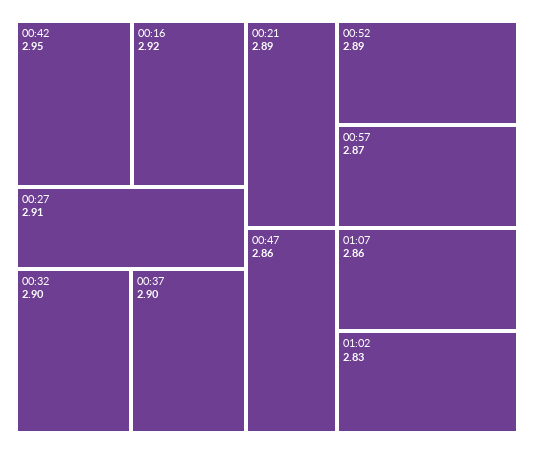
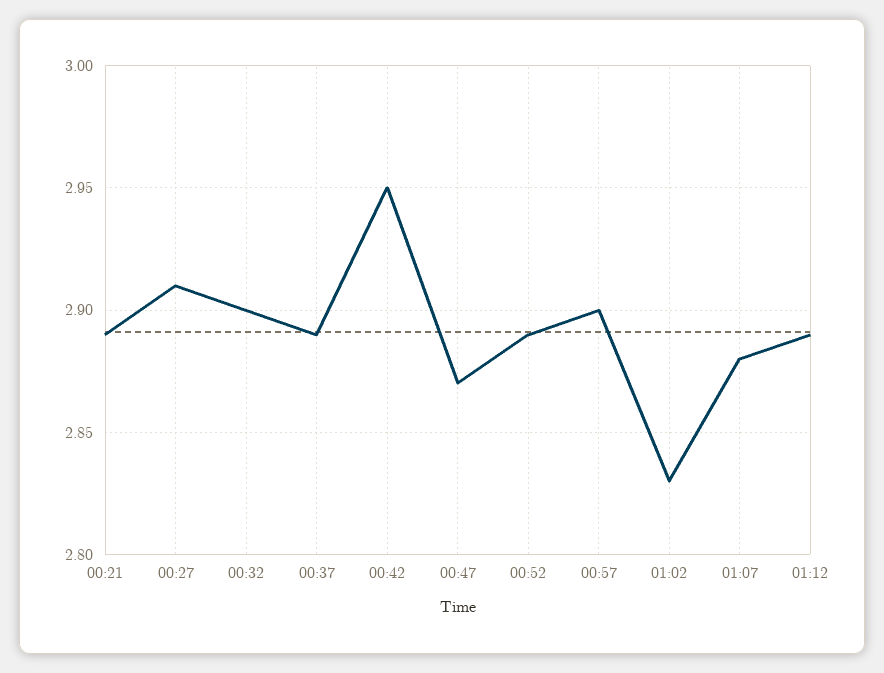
00:16: 2.92 -> none
00:37: 2.9 -> 2.89
00:57: 2.87 -> 2.9
00:47: 2.86 -> 2.87
01:07: 2.86 -> 2.88
01:12: none -> 2.89

